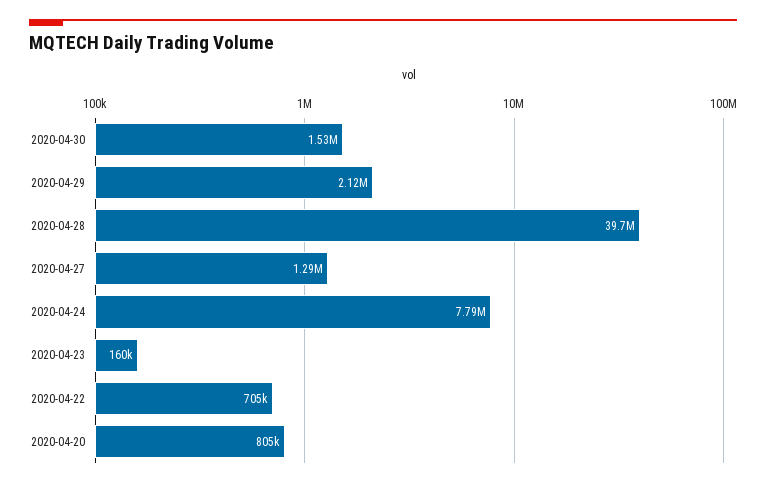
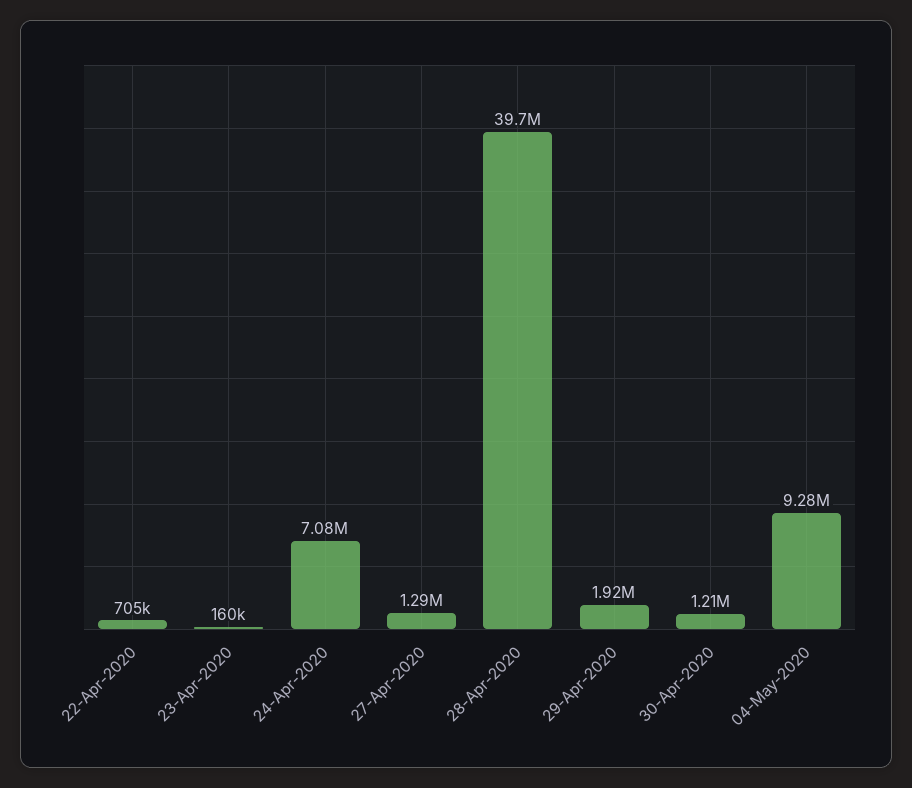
2020-04-30: 1530000 -> 1210000
2020-04-29: 2120000 -> 1920000
2020-04-24: 7790000 -> 7080000
2020-04-20: 805000 -> none
04-May-2020: none -> 9280000

